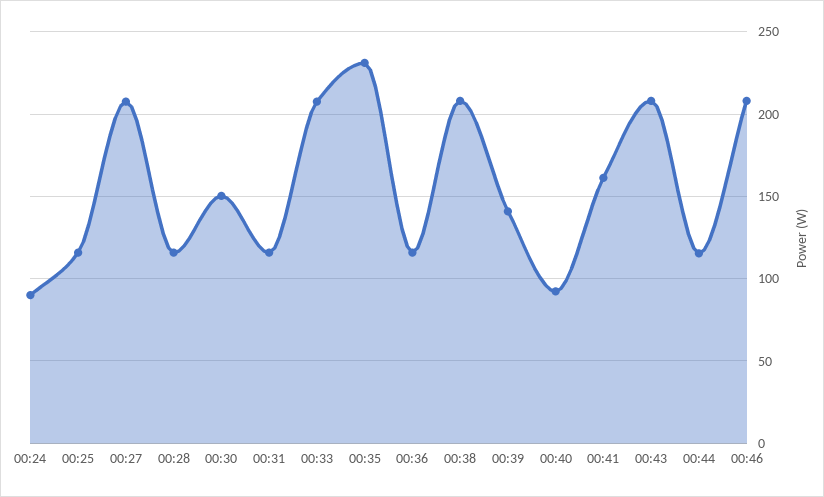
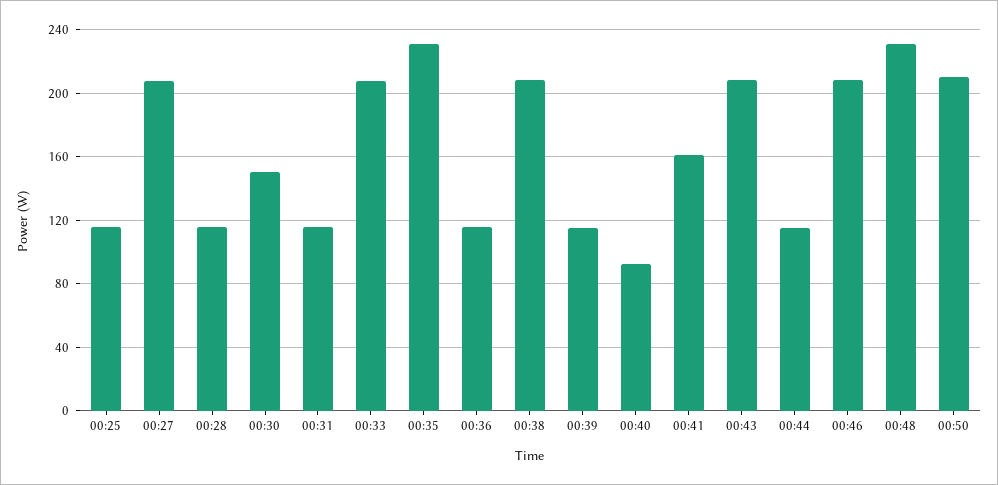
00:24: 90 -> none
00:39: 140 -> 115
00:48: none -> 230
00:50: none -> 210

